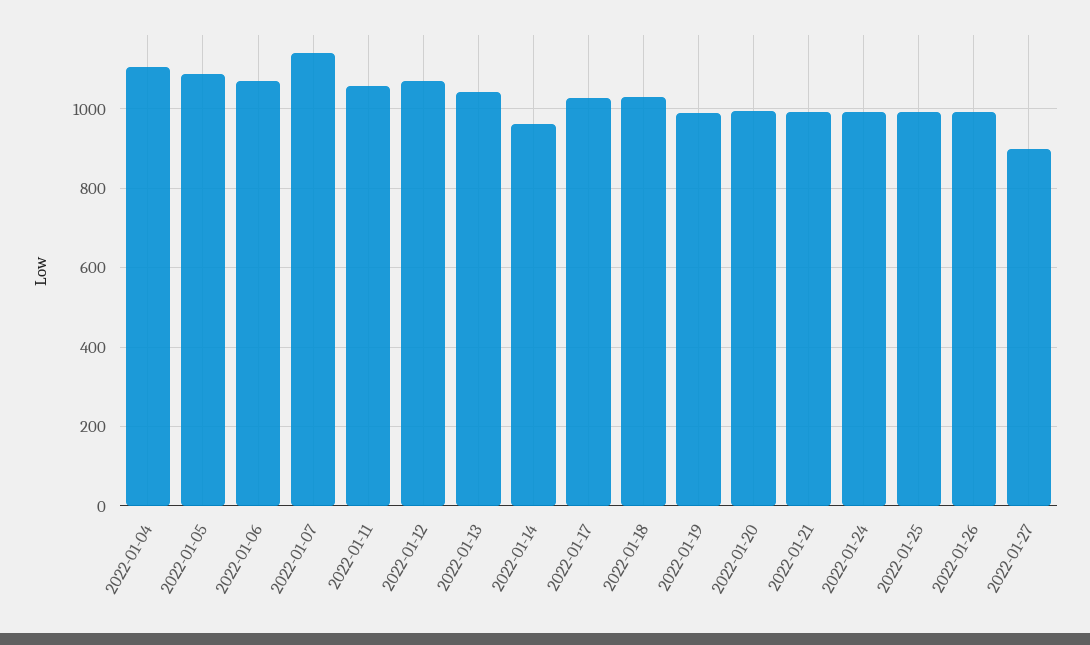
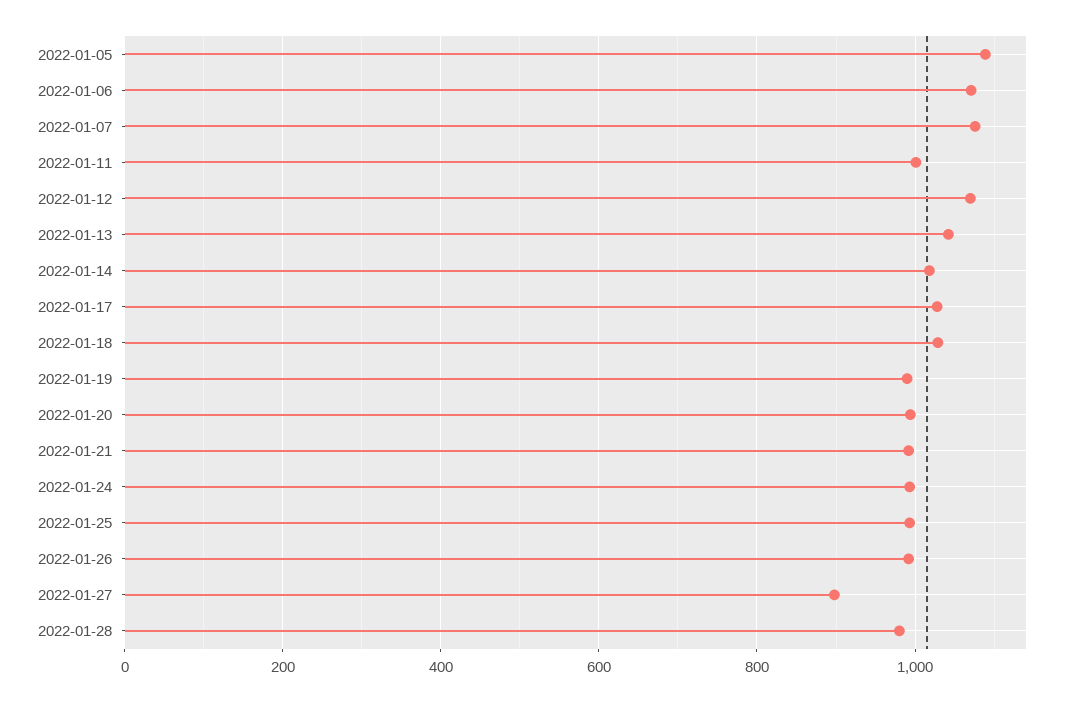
2022-01-04: 1100 -> none
2022-01-07: 1140 -> 1080
2022-01-11: 1060 -> 1000
2022-01-14: 960 -> 1020
2022-01-28: none -> 980

